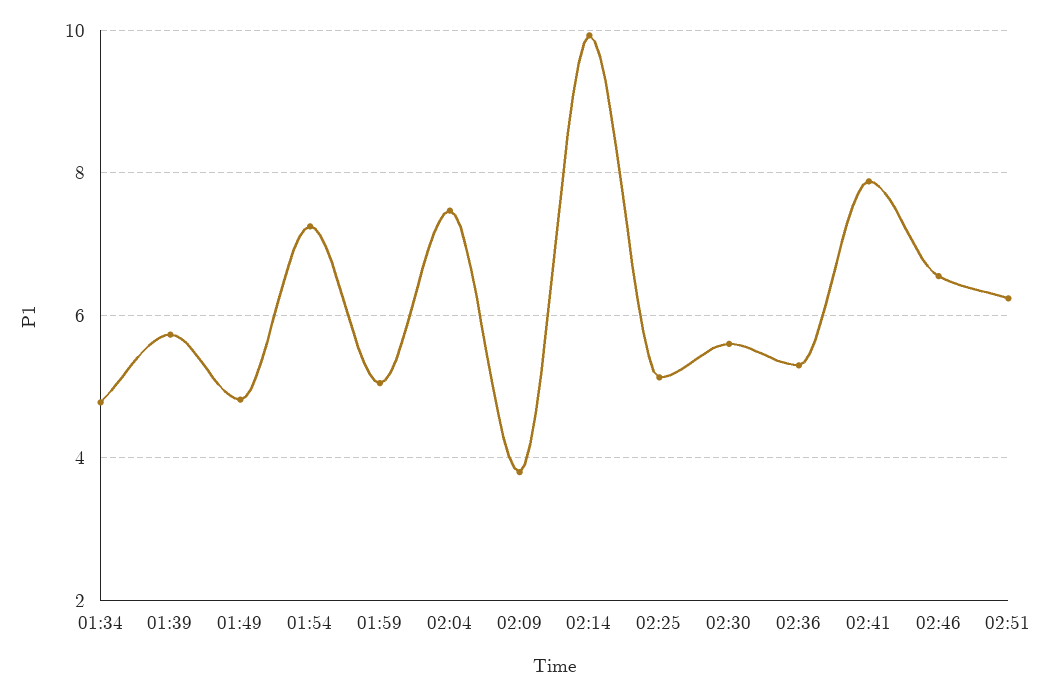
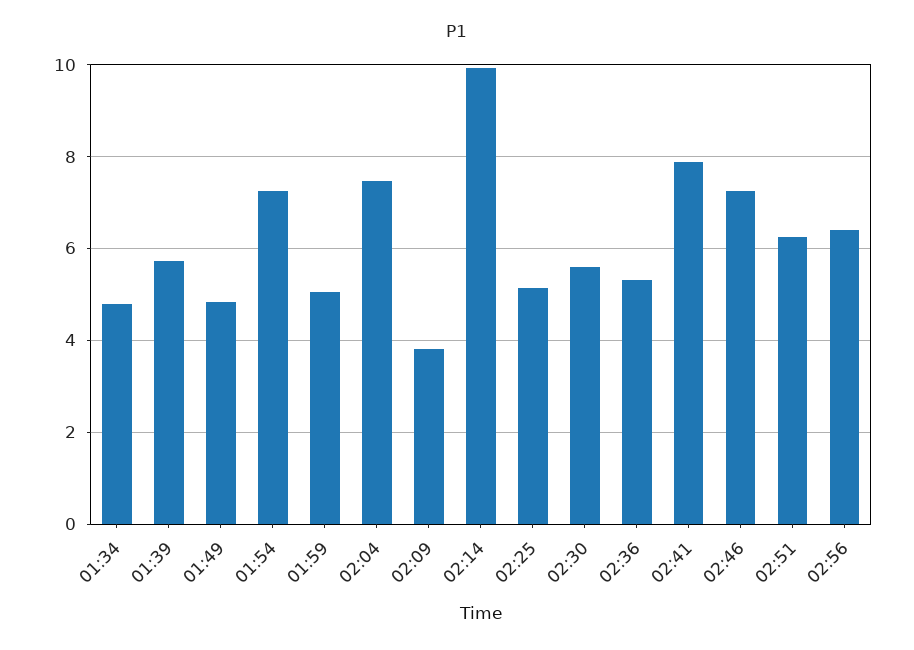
02:46: 6.6 -> 7.2
02:56: none -> 6.4

